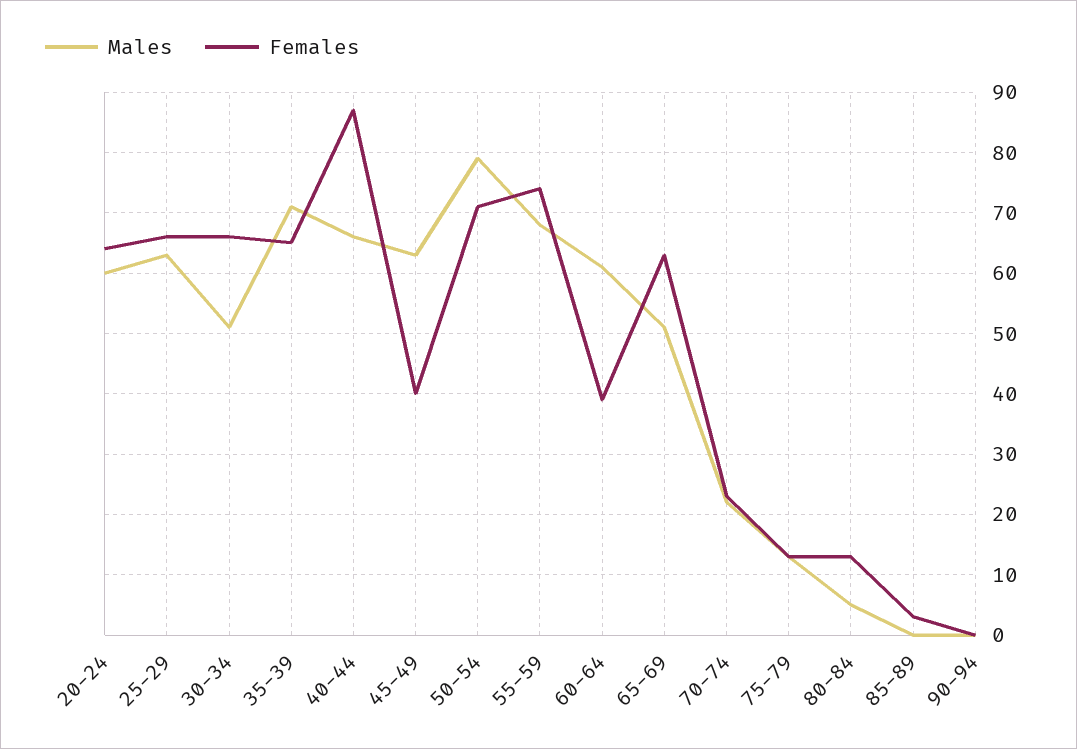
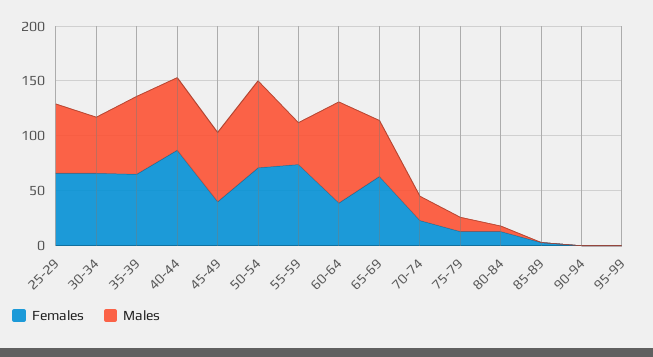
Males, 20-24: 60 -> none
Females, 20-24: 64 -> none
Males, 55-59: 68 -> 40
Males, 60-64: 61 -> 90
Females, 95-99: none -> 0
Males, 95-99: none -> 0

